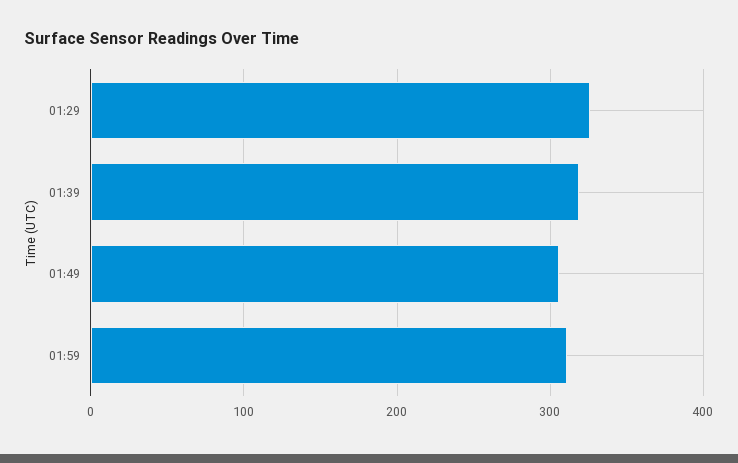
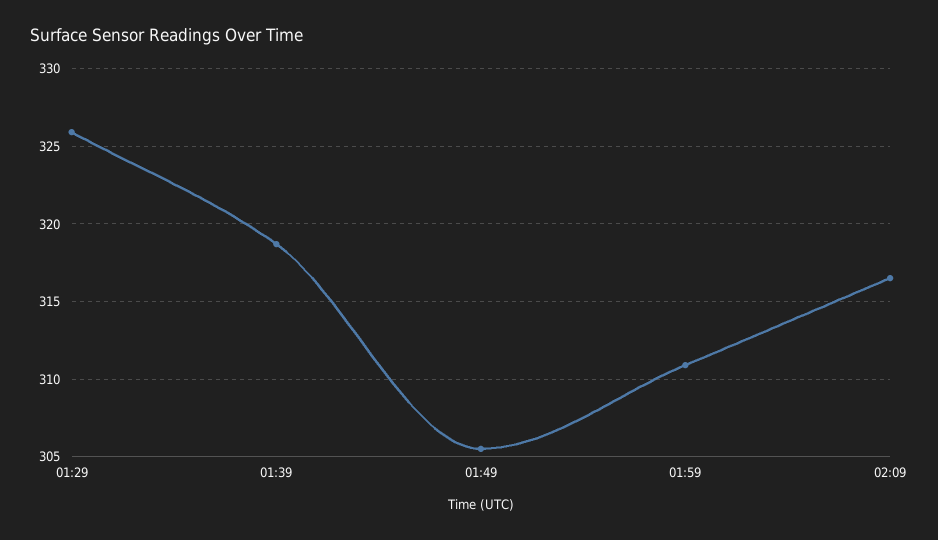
02:09: none -> 316.5

